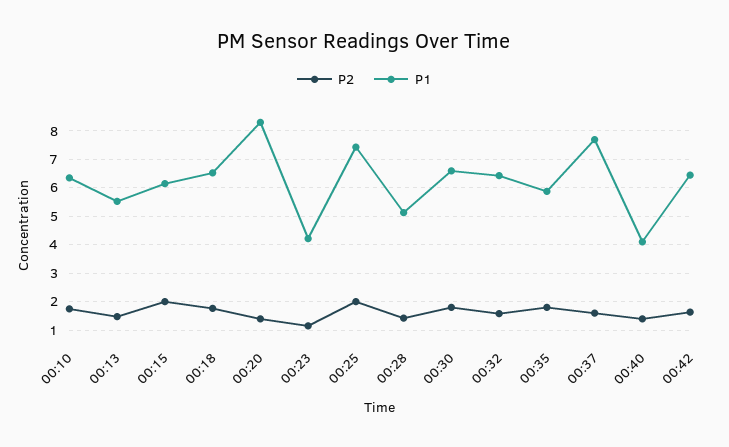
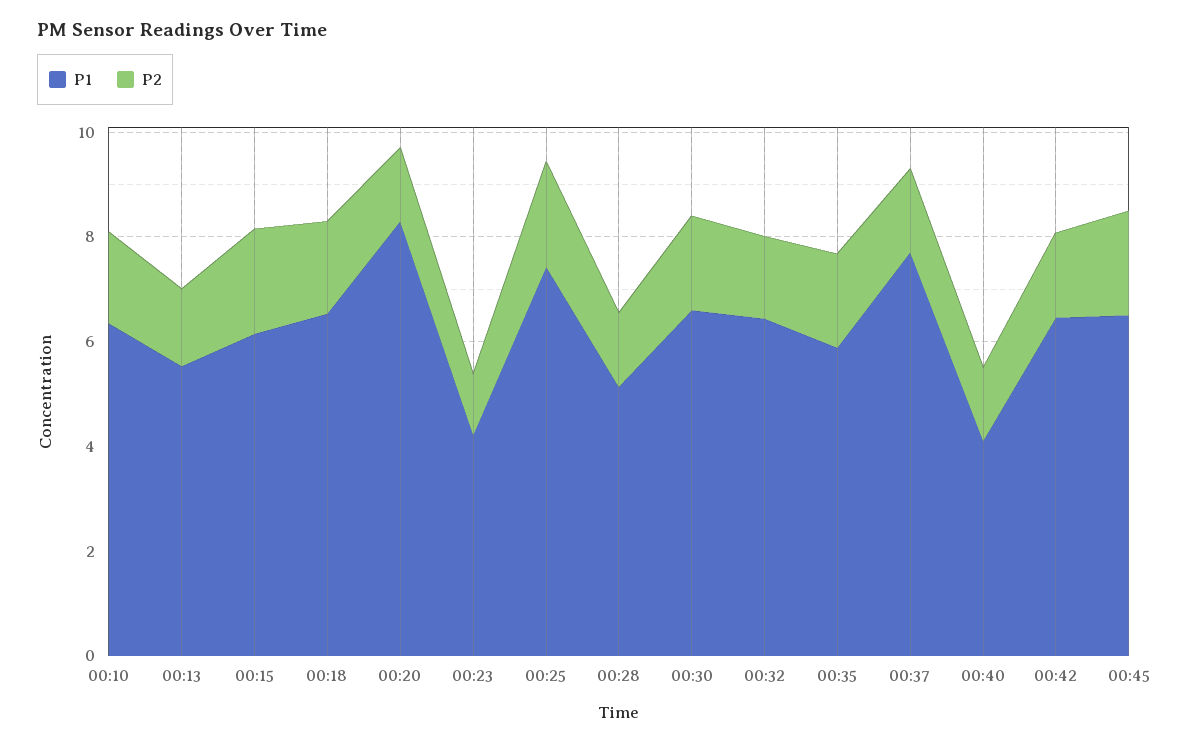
P1, 00:45: none -> 6.5
P2, 00:45: none -> 2

